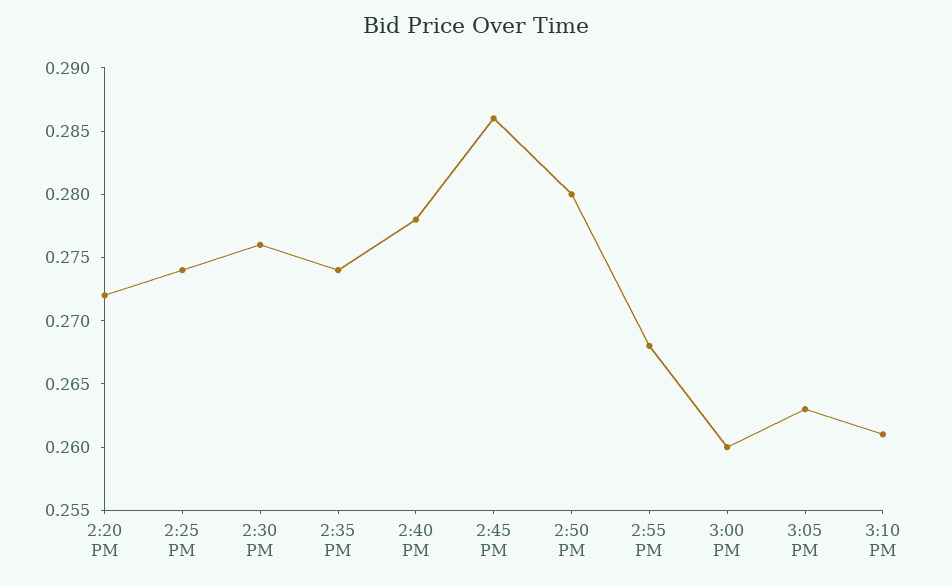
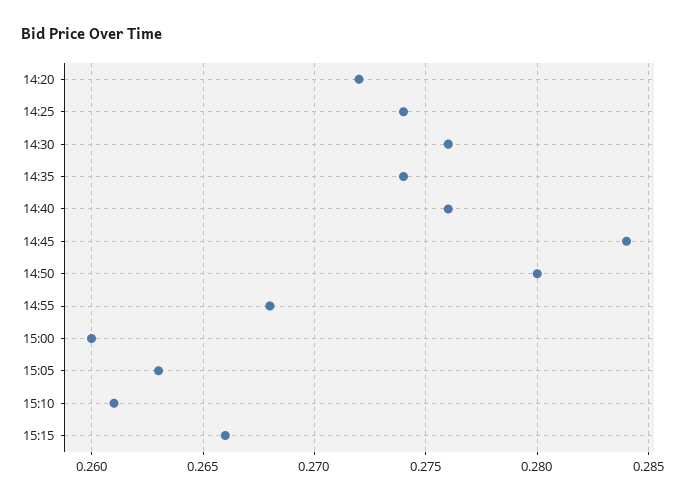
2:40 PM: 0.278 -> 0.276
2:45 PM: 0.286 -> 0.284
15:15: none -> 0.266

